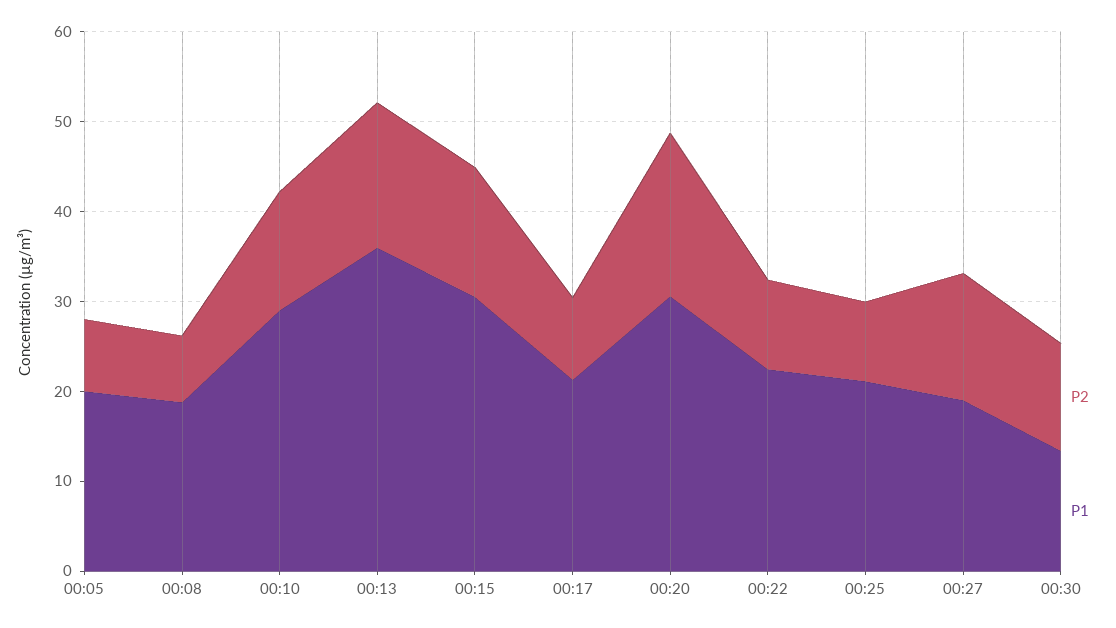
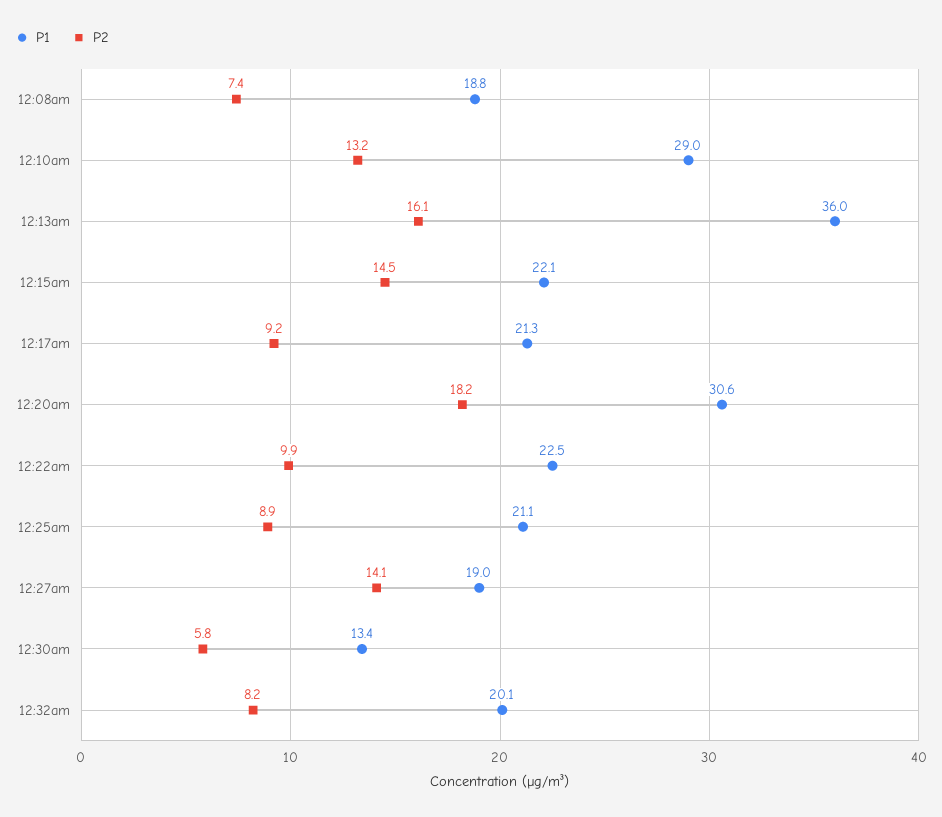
P2, 00:05: 8 -> none
P1, 00:05: 20 -> none
P1, 00:15: 30 -> 22.1
P2, 00:30: 12 -> 5.8
P1, 12:32am: none -> 20.1
P2, 12:32am: none -> 8.2

